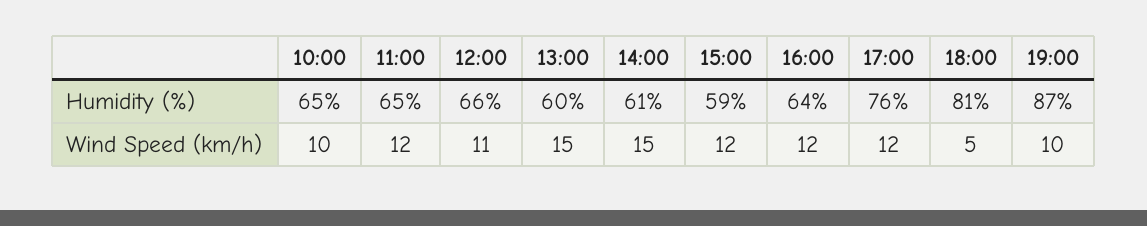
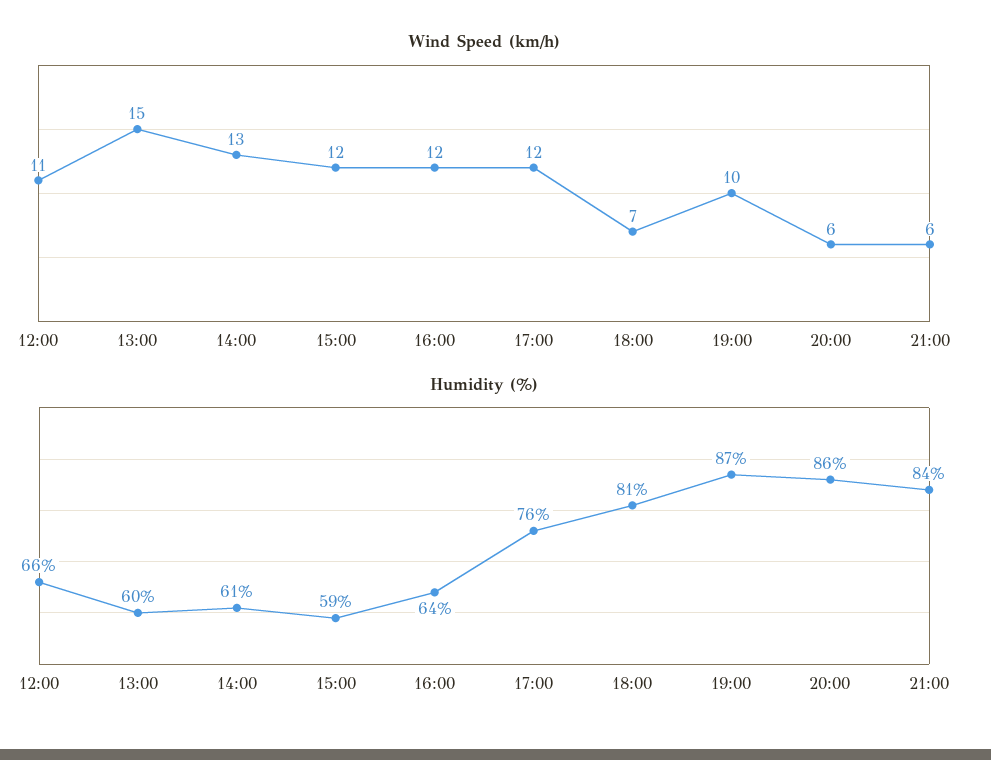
Humidity (%), 10:00: 65 -> none
Humidity (%), 11:00: 65 -> none
Wind Speed (km/h), 10:00: 10 -> none
Wind Speed (km/h), 11:00: 12 -> none
Wind Speed (km/h), 14:00: 15 -> 13
Wind Speed (km/h), 18:00: 5 -> 7
Wind Speed (km/h), 20:00: none -> 6
Wind Speed (km/h), 21:00: none -> 6
Humidity (%), 20:00: none -> 86
Humidity (%), 21:00: none -> 84

